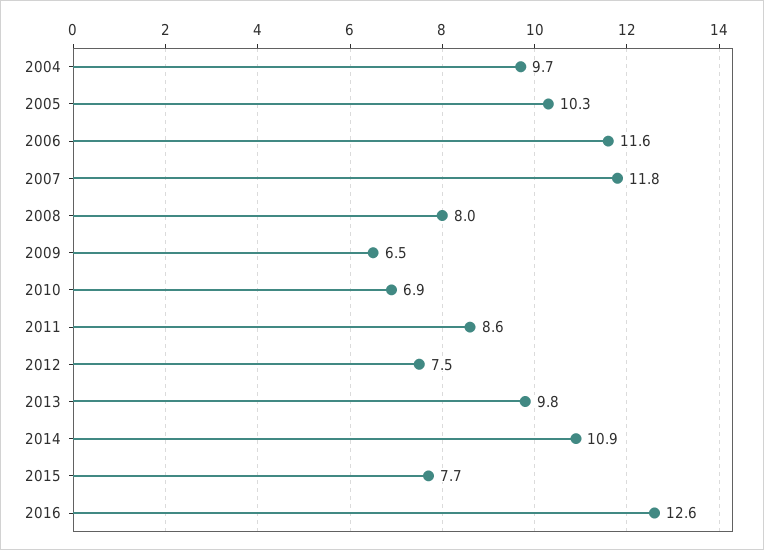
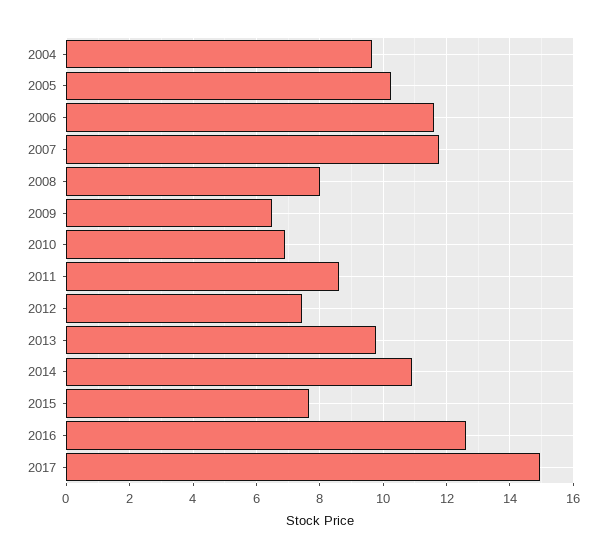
2017: none -> 15

